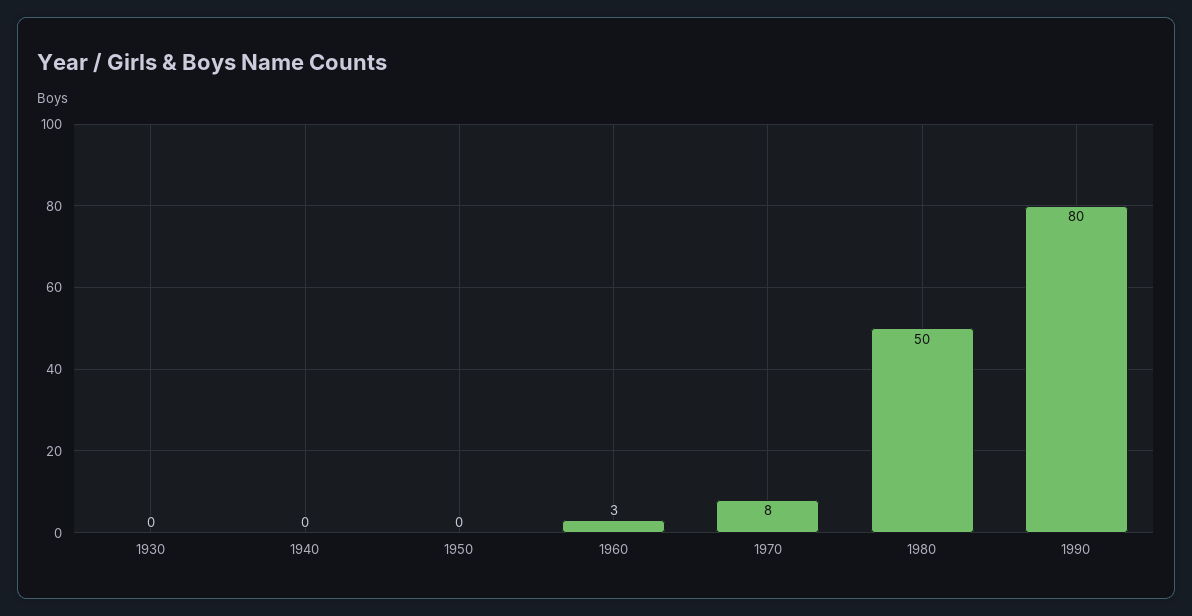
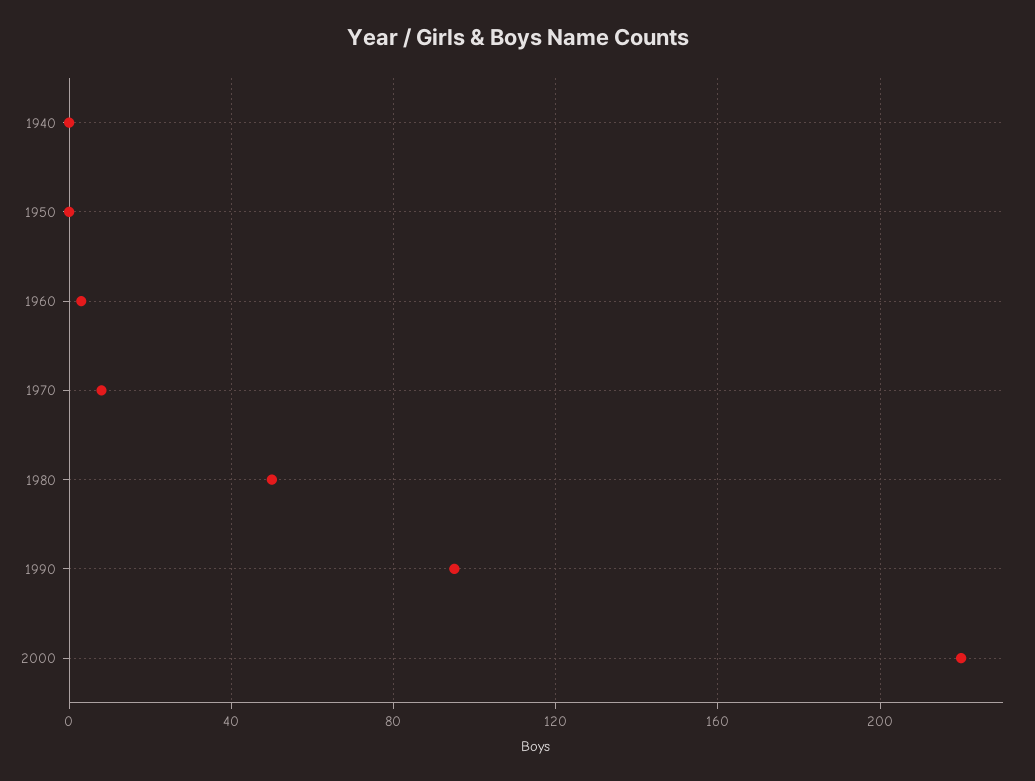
1930: 0 -> none
1990: 80 -> 95
2000: none -> 220

